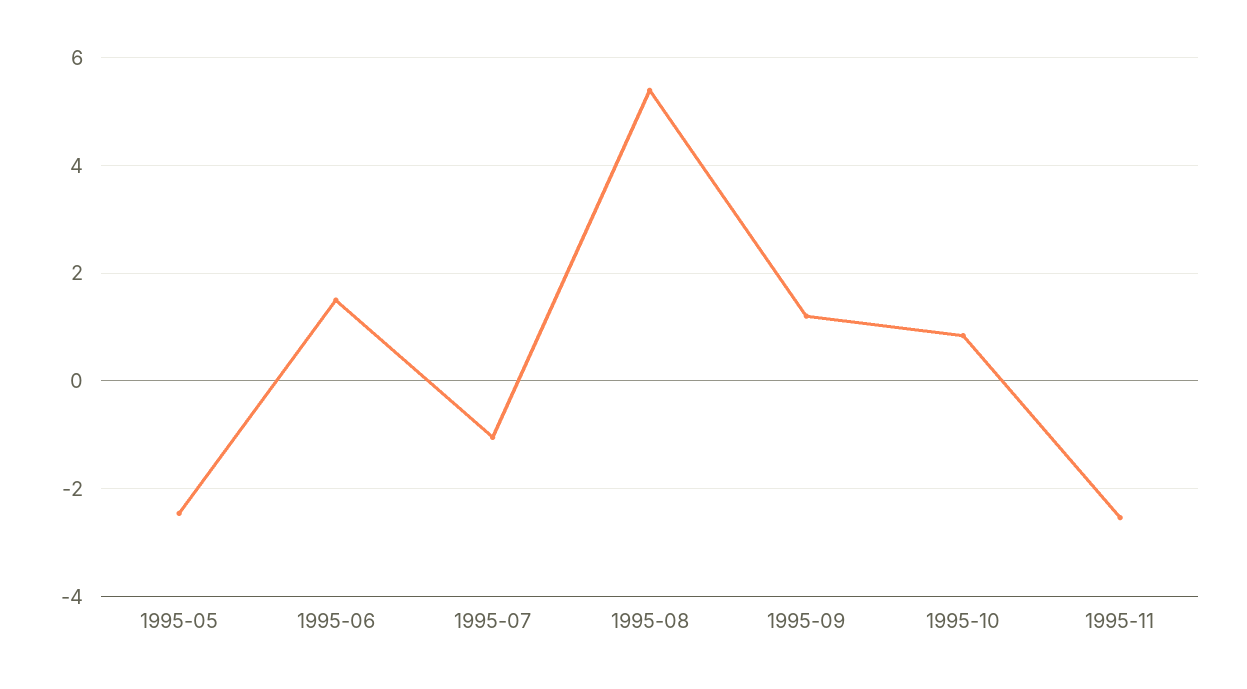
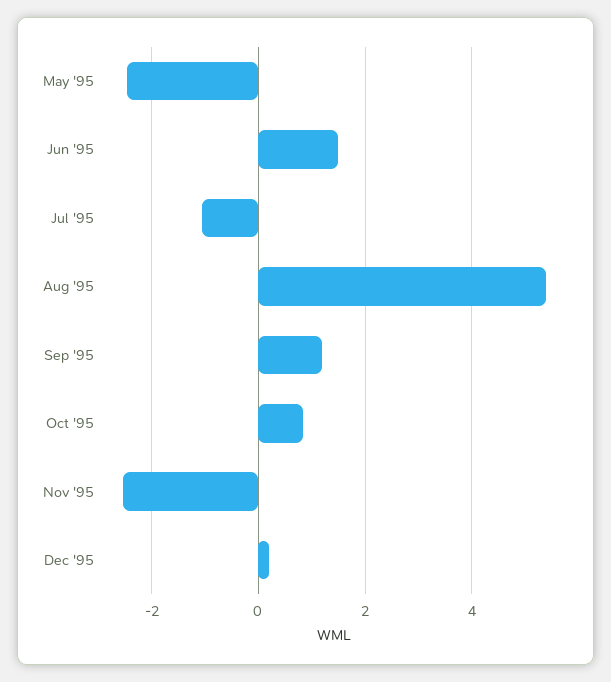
Dec '95: none -> 0.2

